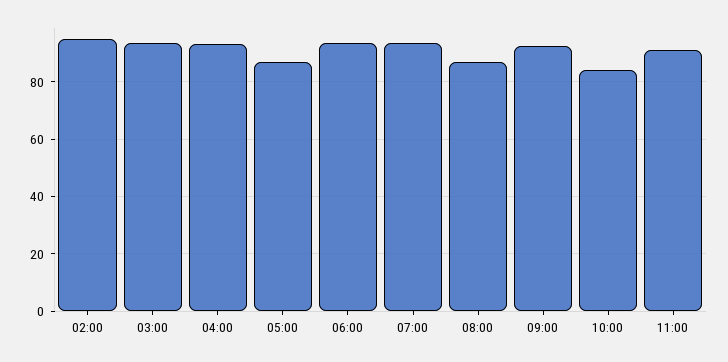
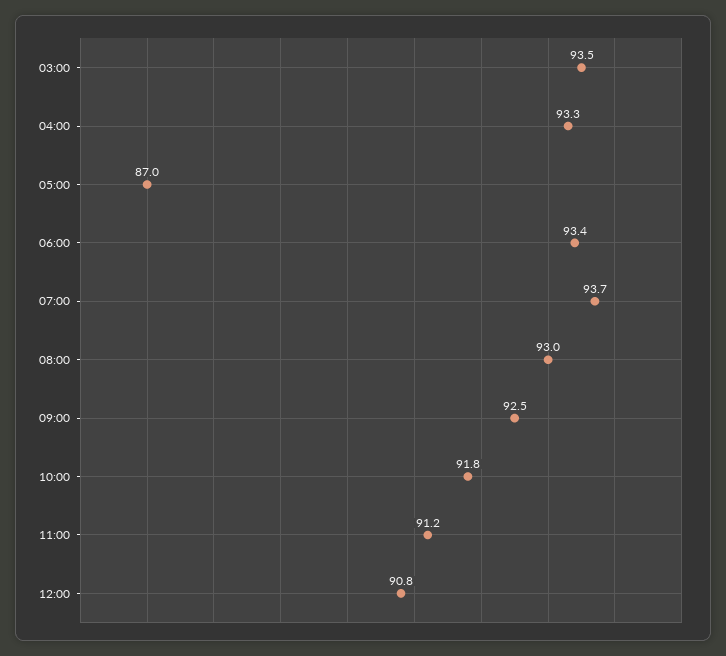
02:00: 95 -> none
08:00: 87.5 -> 93
10:00: 85 -> 91.8
12:00: none -> 90.8

